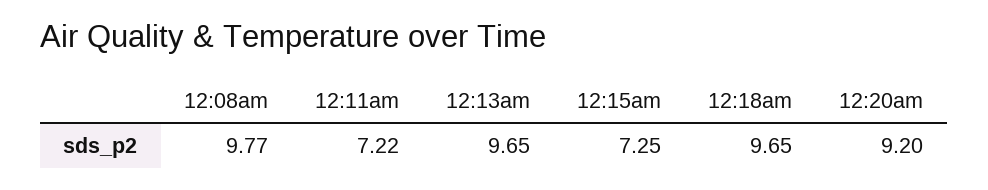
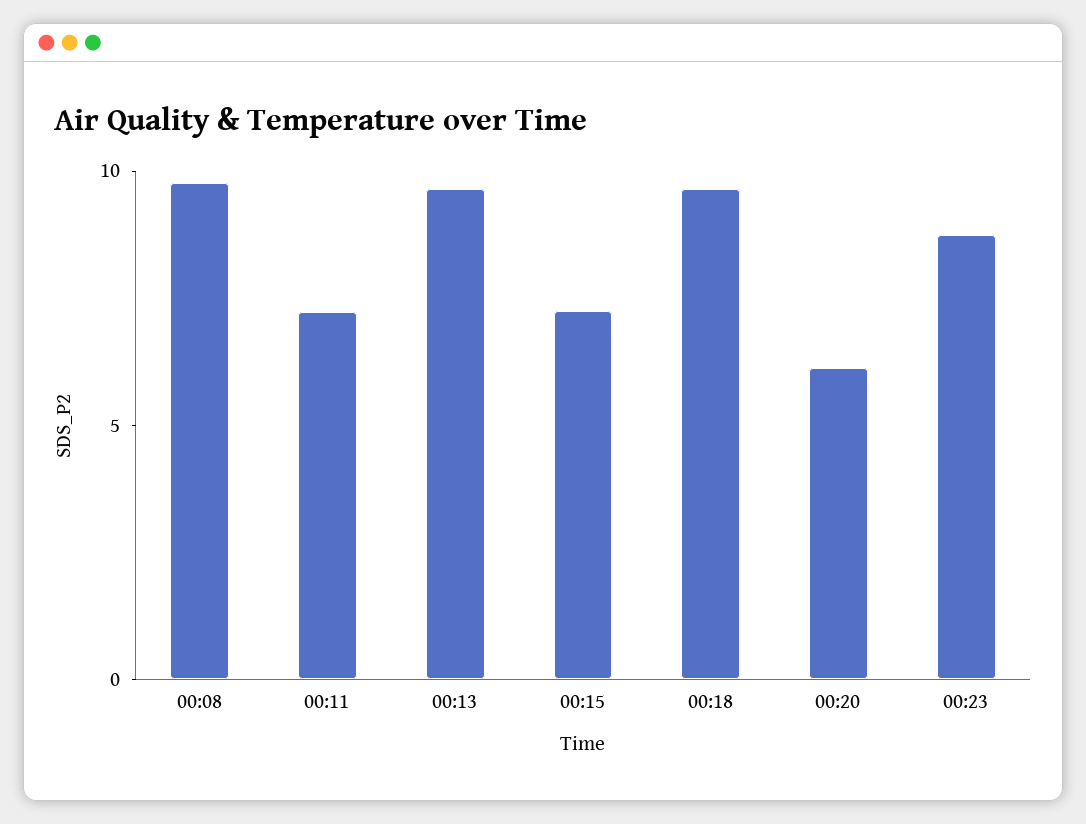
12:20am: 9.2 -> 6
00:23: none -> 9

